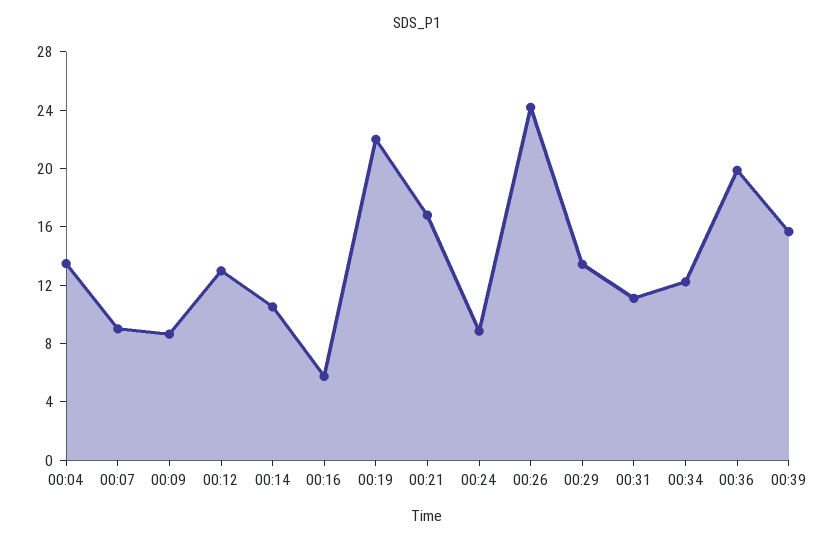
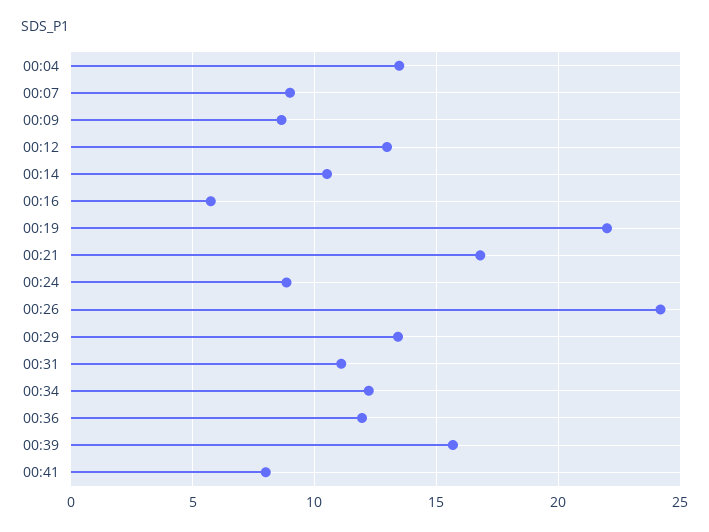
00:36: 20 -> 12
00:41: none -> 8

